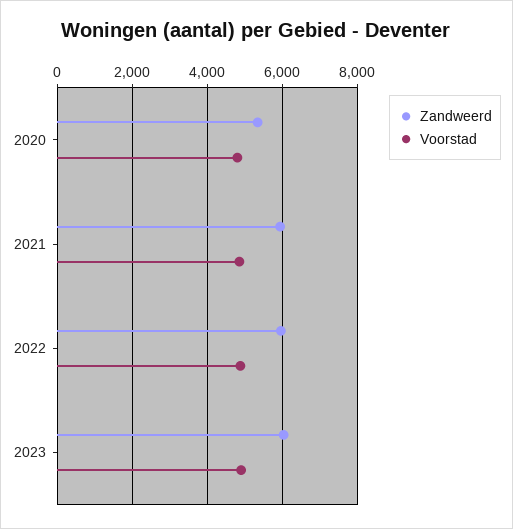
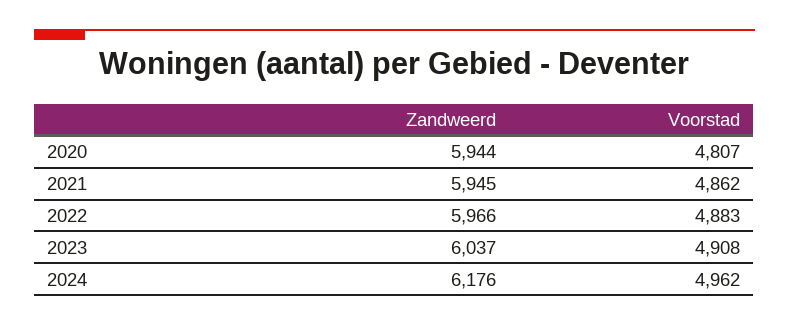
Zandweerd, 2020: 5400 -> 5944
Zandweerd, 2024: none -> 6176
Voorstad, 2024: none -> 4962

